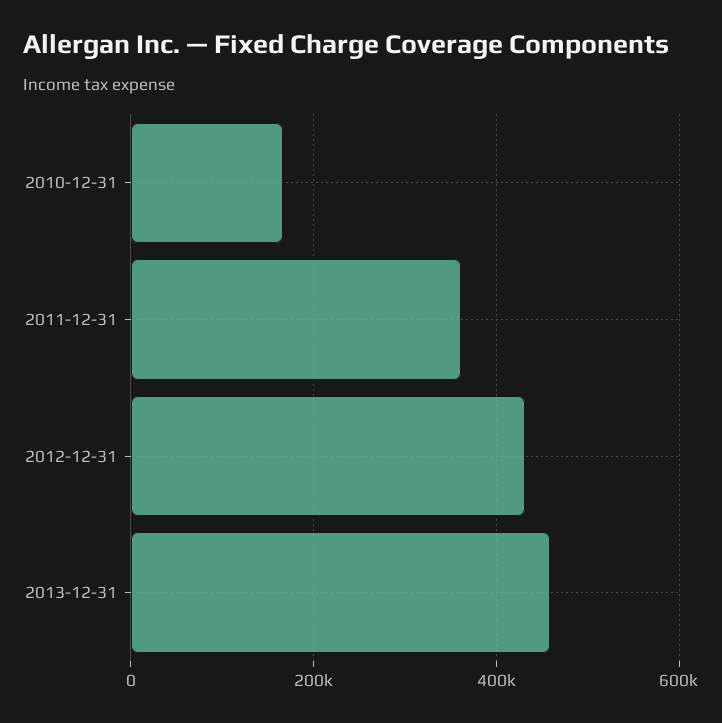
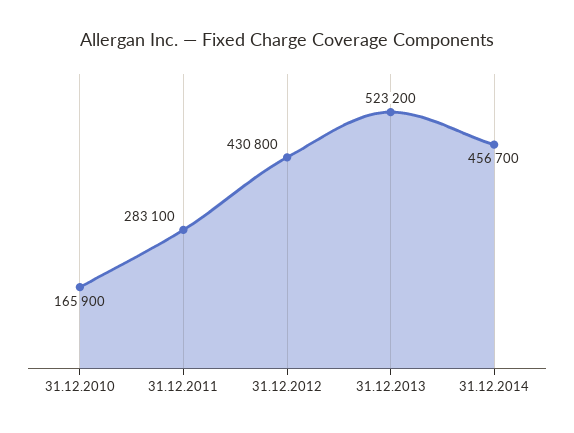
2011-12-31: 360000 -> 283100
2013-12-31: 460000 -> 523200
31.12.2014: none -> 456700

